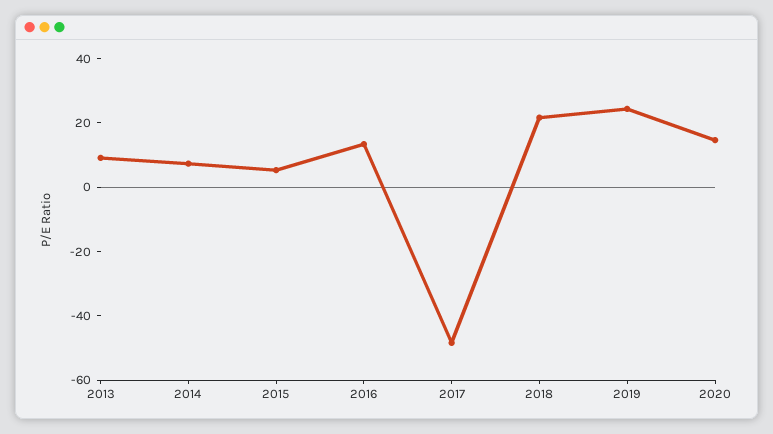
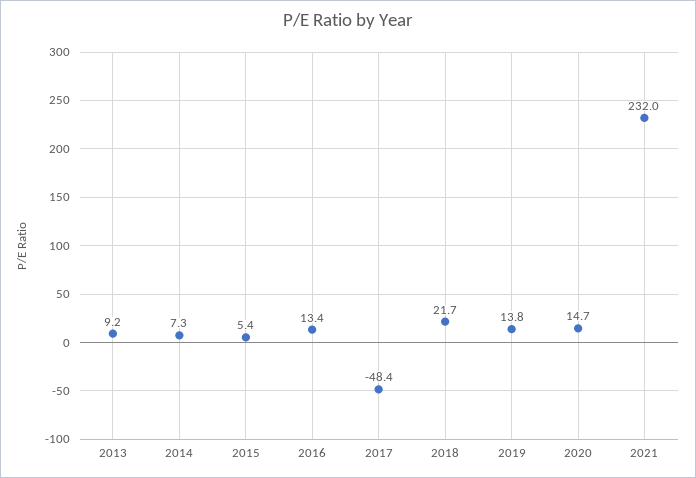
2019: 25 -> 13.8
2021: none -> 232

